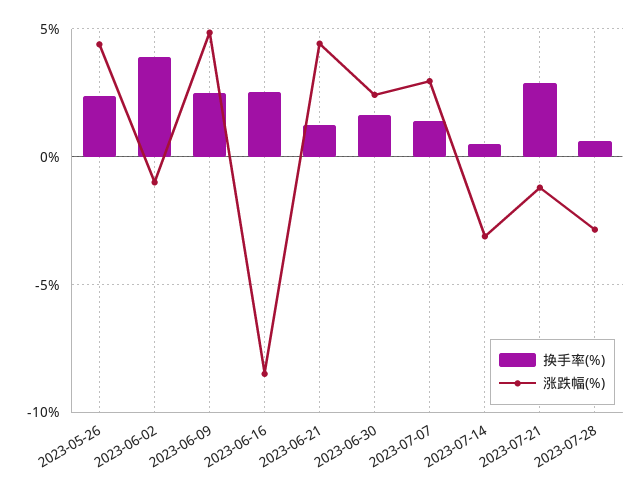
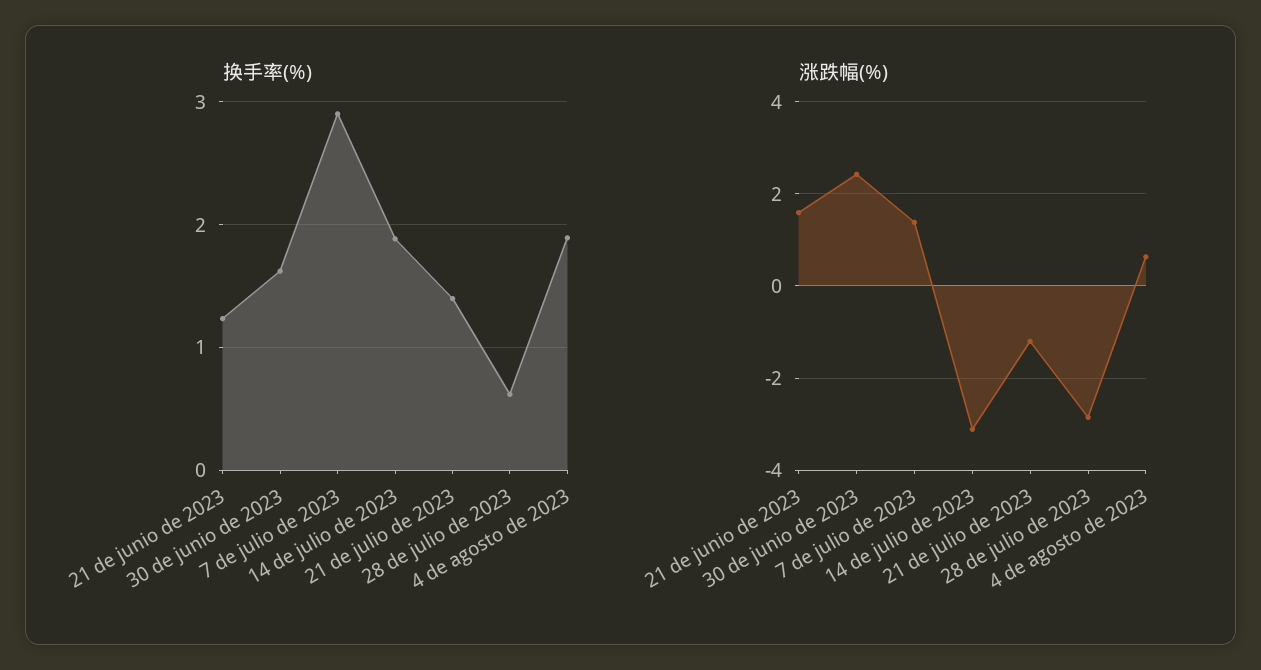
换手率(%), 2023-05-26: 2.5 -> none
涨跌幅(%), 2023-05-26: 4.5 -> none
换手率(%), 2023-06-02: 4 -> none
涨跌幅(%), 2023-06-02: -1 -> none
换手率(%), 2023-06-09: 2.5 -> none
涨跌幅(%), 2023-06-09: 5 -> none
换手率(%), 2023-06-16: 2.5 -> none
涨跌幅(%), 2023-06-16: -8.5 -> none
涨跌幅(%), 2023-06-21: 4.5 -> 1.6
换手率(%), 2023-07-07: 1.5 -> 2.9
涨跌幅(%), 2023-07-07: 3 -> 1.4
换手率(%), 2023-07-14: 0.5 -> 1.9
换手率(%), 2023-07-21: 3 -> 1.4
换手率(%), 4 de agosto de 2023: none -> 1.9
涨跌幅(%), 4 de agosto de 2023: none -> 0.6

